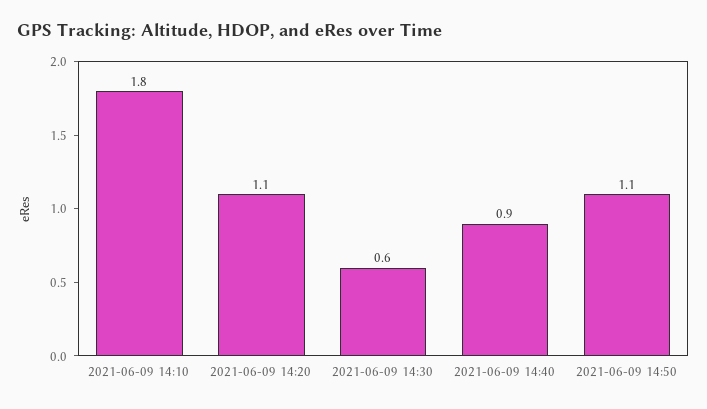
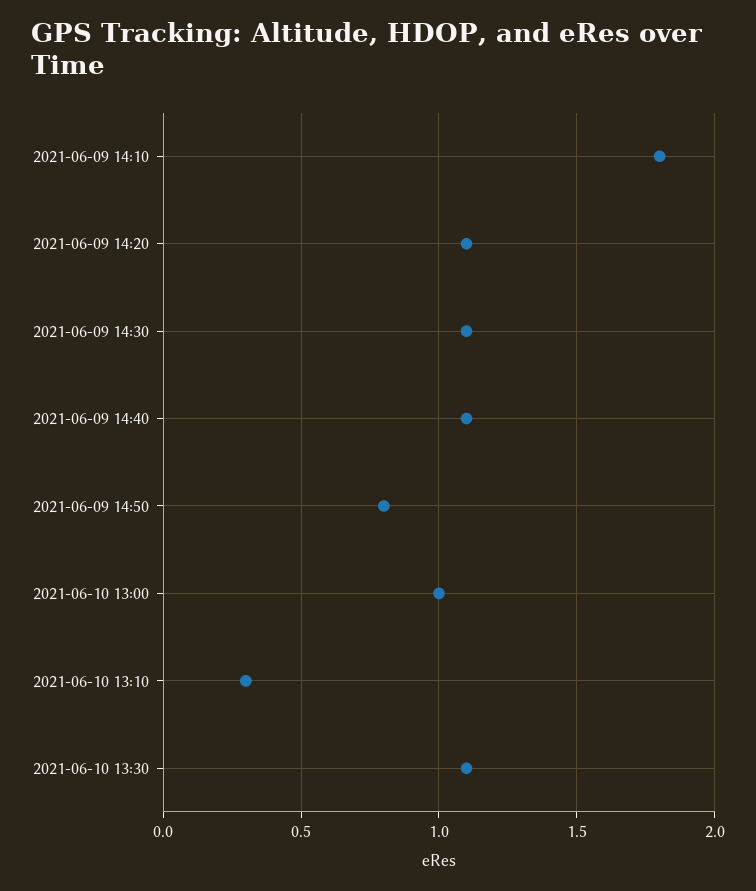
2021-06-09 14:30: 0.6 -> 1.1
2021-06-09 14:40: 0.9 -> 1.1
2021-06-09 14:50: 1.1 -> 0.8
2021-06-10 13:00: none -> 1
2021-06-10 13:10: none -> 0.3
2021-06-10 13:30: none -> 1.1

